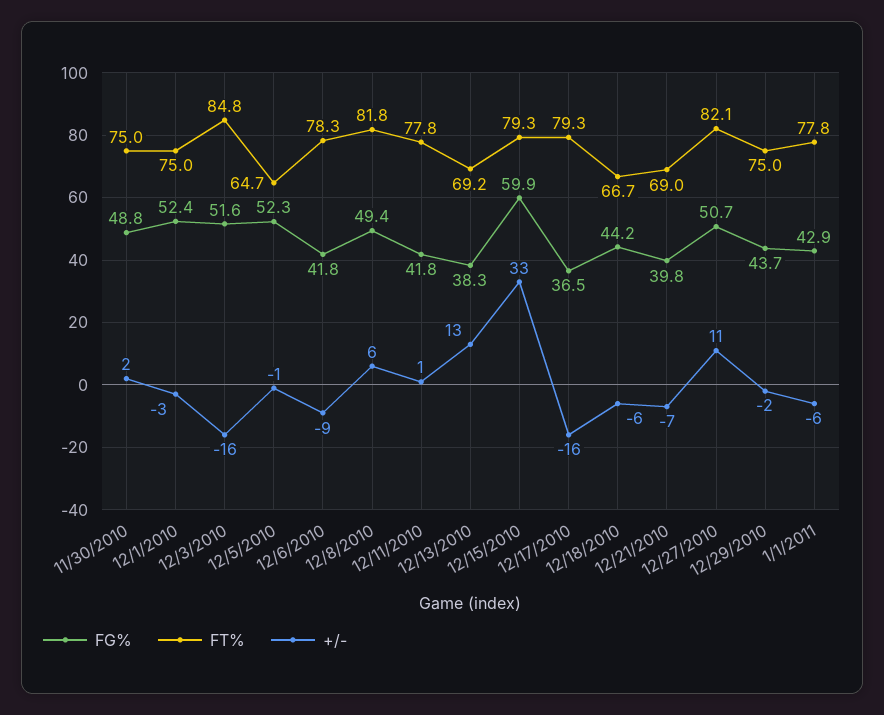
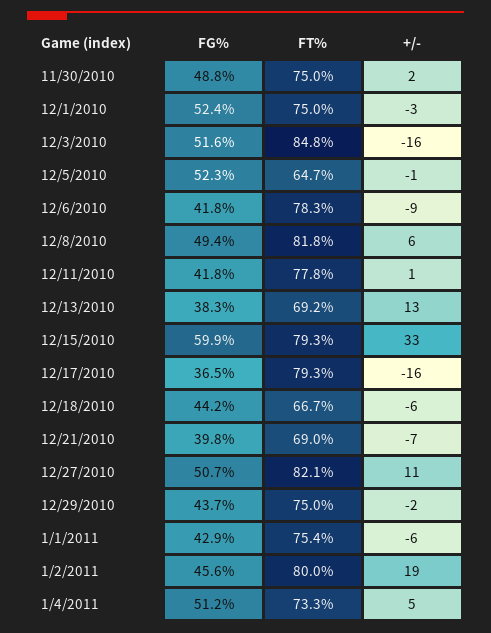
FT%, 1/1/2011: 77.8 -> 75.4
FG%, 1/2/2011: none -> 45.6
FT%, 1/2/2011: none -> 80
+/-, 1/2/2011: none -> 19
FG%, 1/4/2011: none -> 51.2
FT%, 1/4/2011: none -> 73.3
+/-, 1/4/2011: none -> 5

